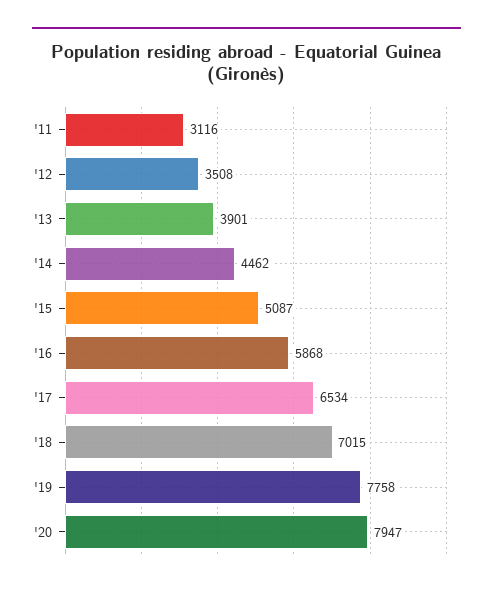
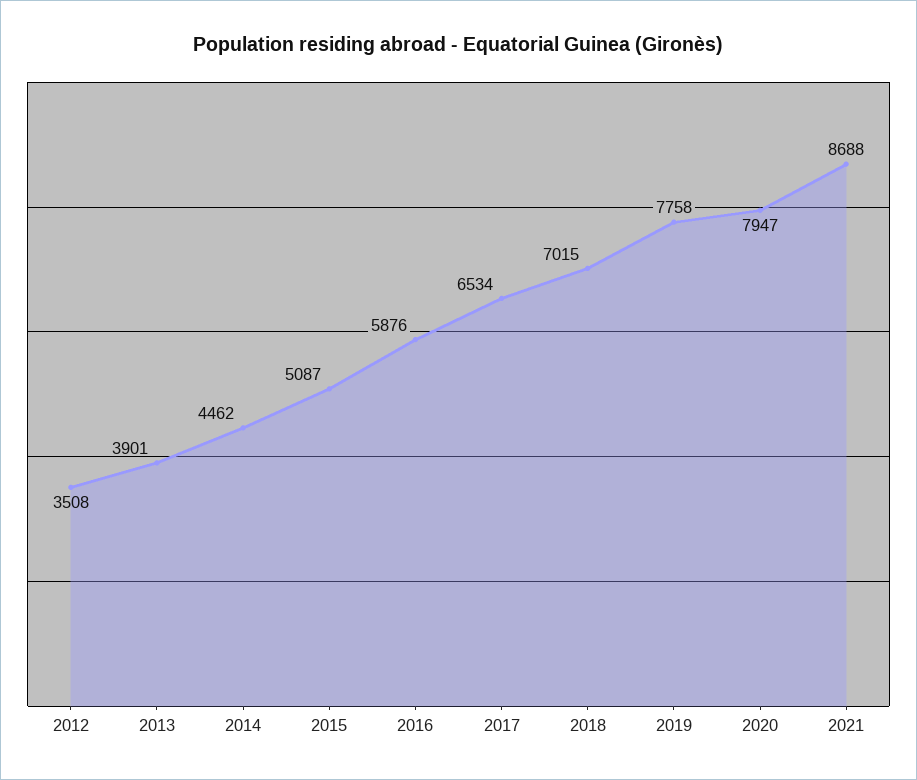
'11: 3116 -> none
'16: 5868 -> 5876
2021: none -> 8688

